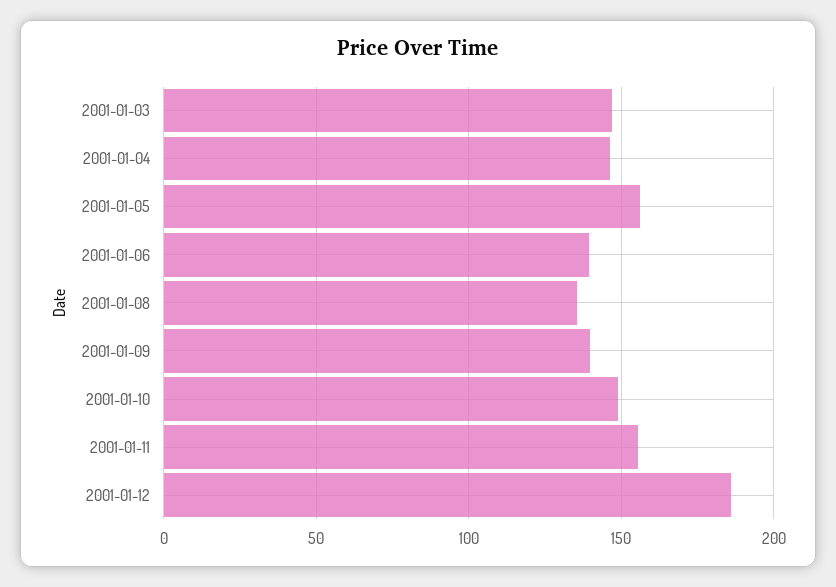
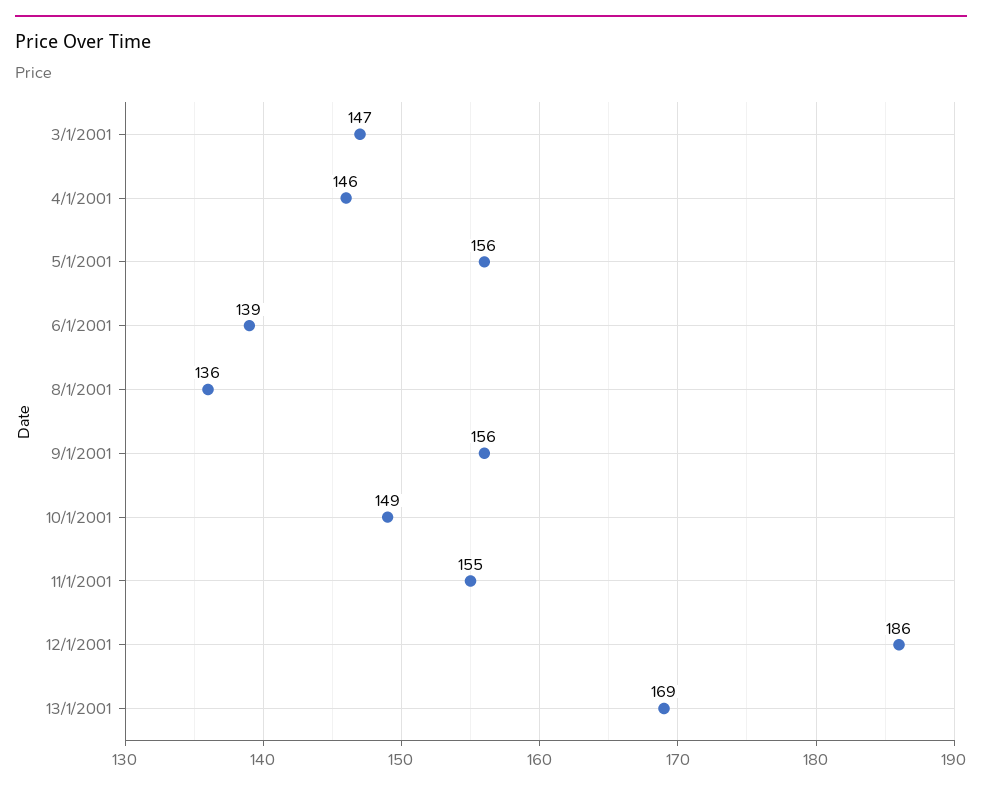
2001-01-09: 140 -> 156
13/1/2001: none -> 169

